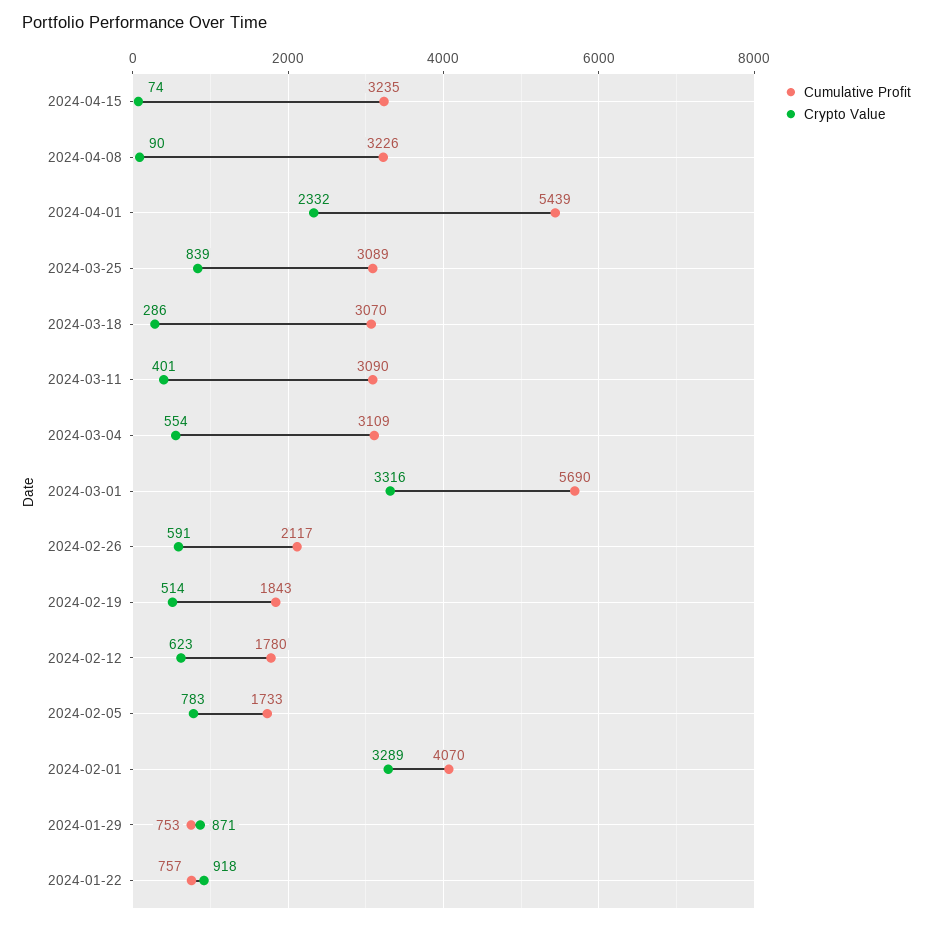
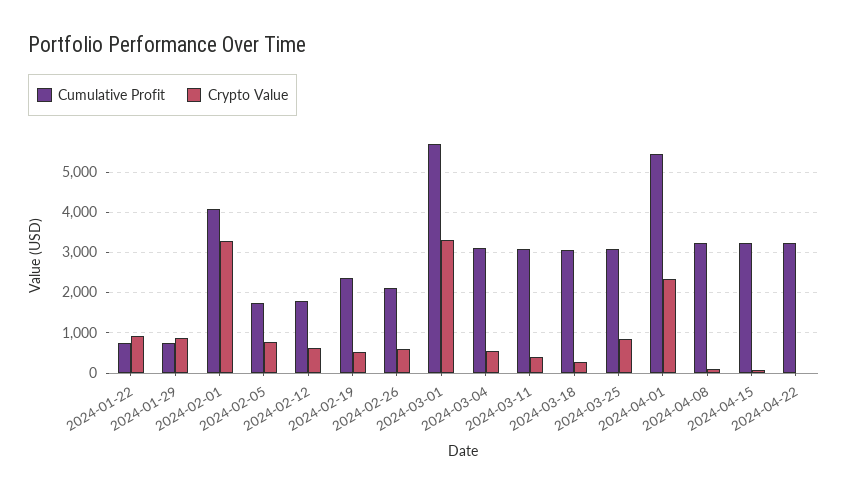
Cumulative Profit, 2024-02-19: 1843 -> 2400
Cumulative Profit, 2024-04-22: none -> 3200
Crypto Value, 2024-04-22: none -> 0

